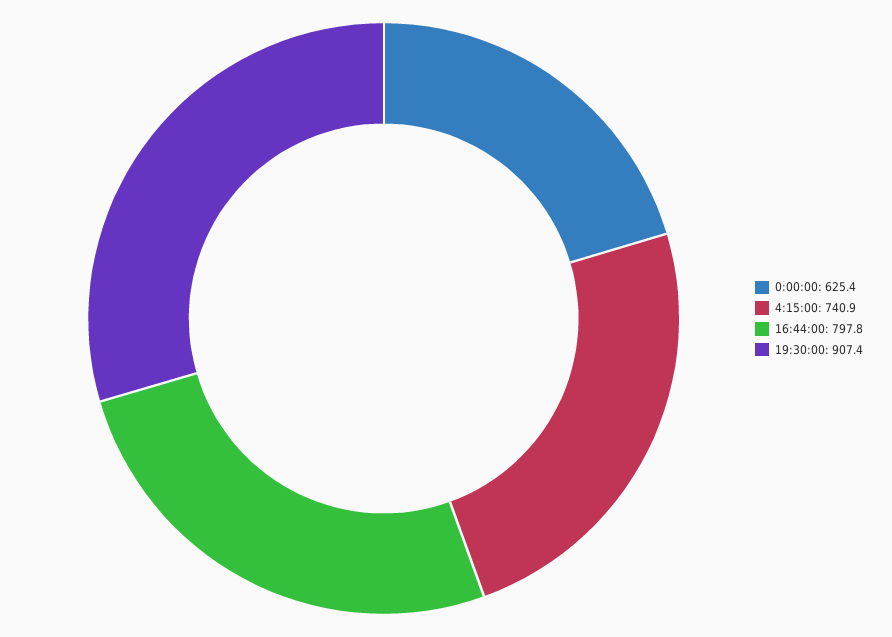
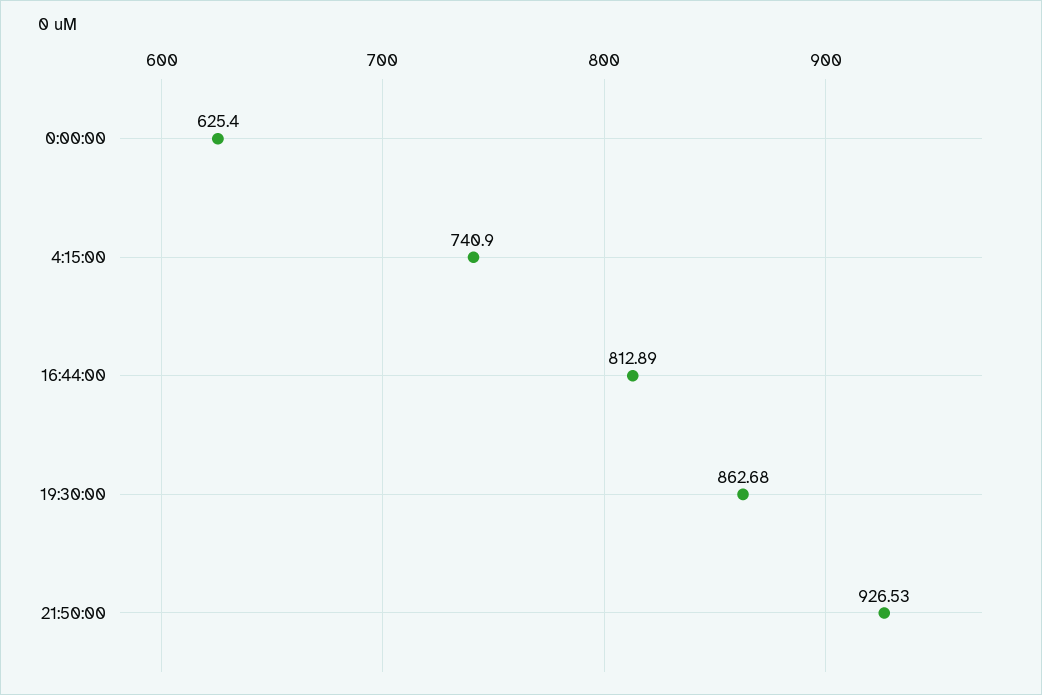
16:44:00: 797.8 -> 812.89
19:30:00: 907.4 -> 862.68
21:50:00: none -> 926.53

